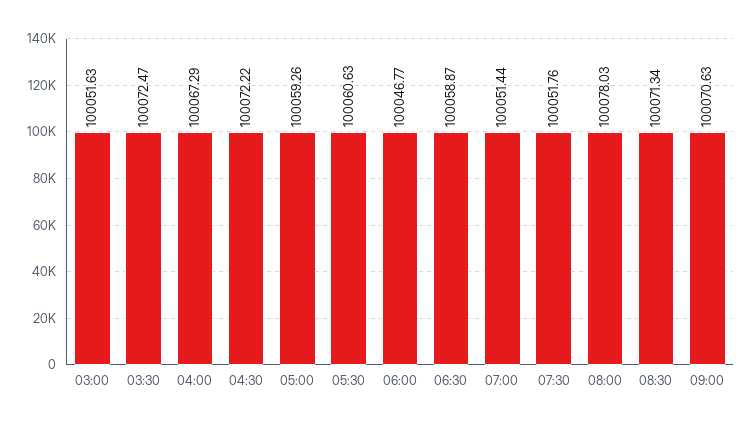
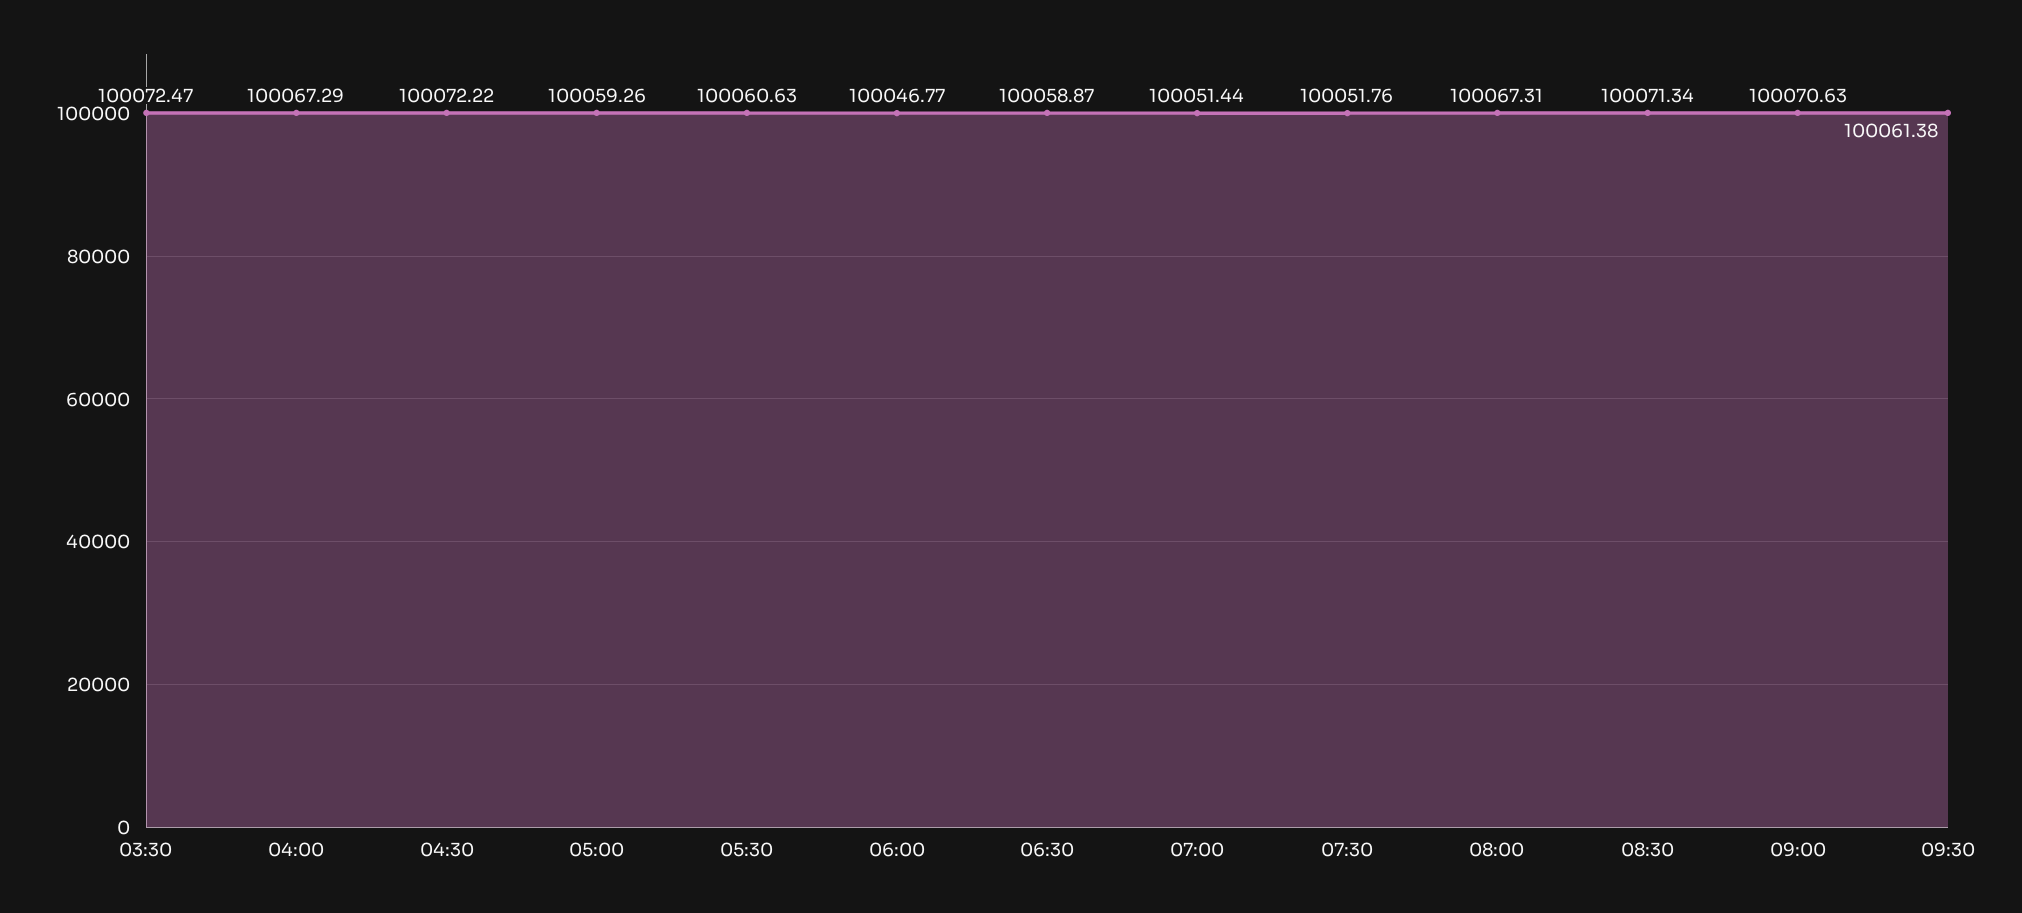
03:00: 100051.63 -> none
08:00: 100078.03 -> 100067.31
09:30: none -> 100061.38

